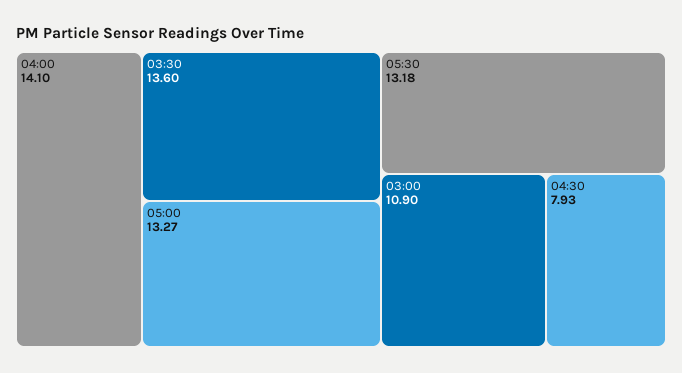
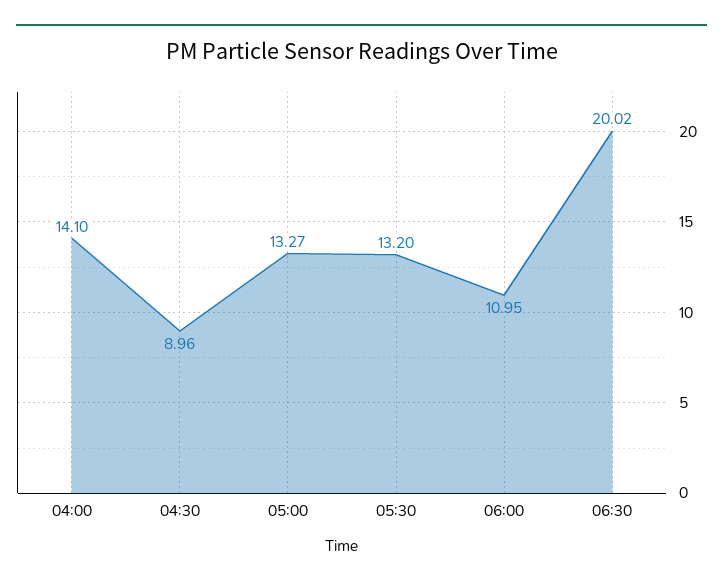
03:30: 13.6 -> none
05:30: 13.18 -> 13.2
03:00: 10.9 -> none
04:30: 7.93 -> 8.96
06:00: none -> 10.95
06:30: none -> 20.02

